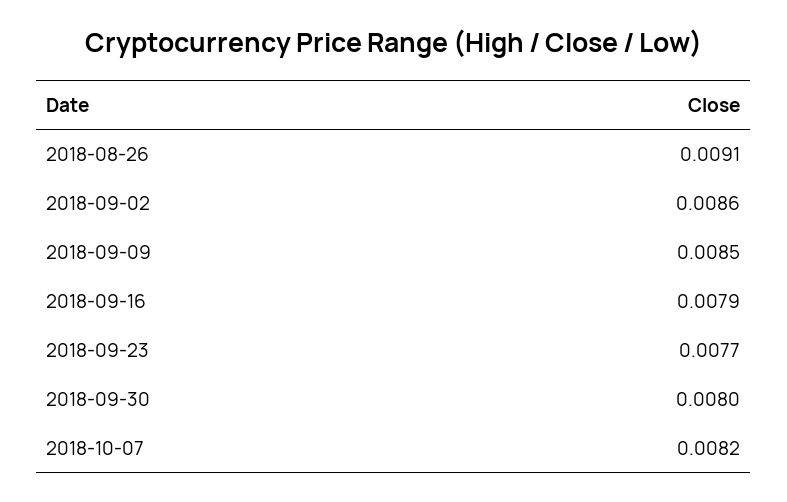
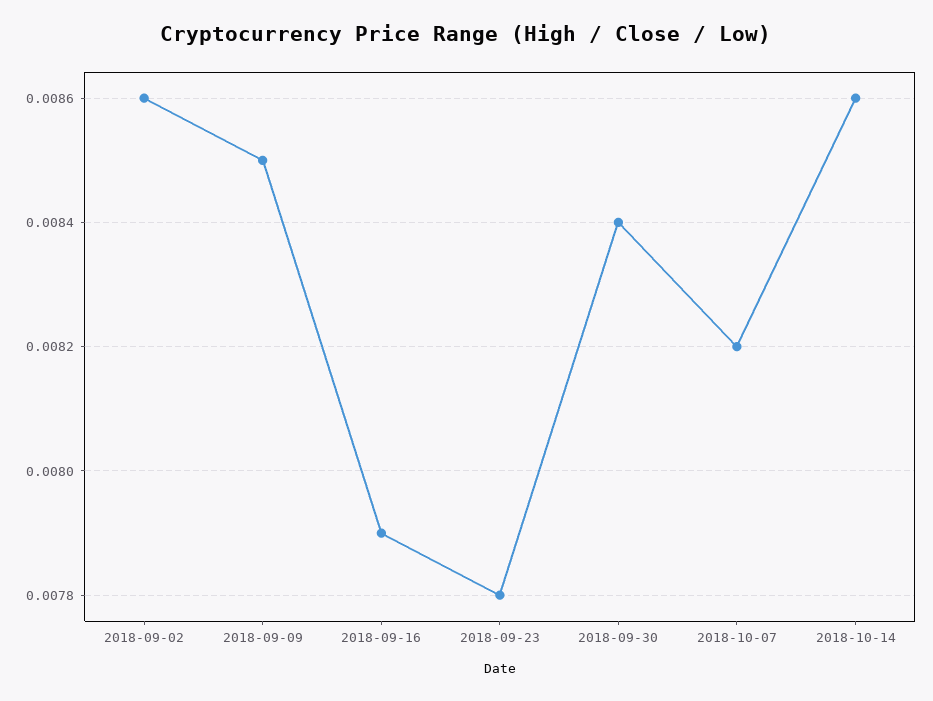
2018-08-26: 0.0091 -> none
2018-09-23: 0.0077 -> 0.0078
2018-09-30: 0.008 -> 0.0084
2018-10-14: none -> 0.0086

